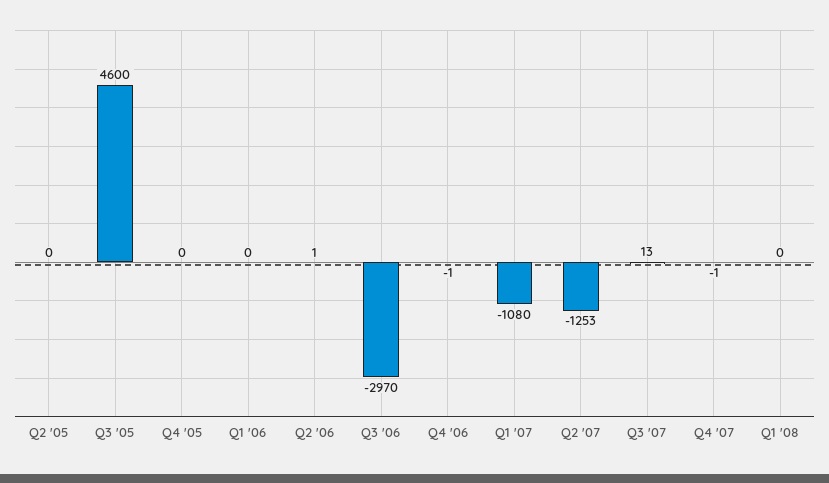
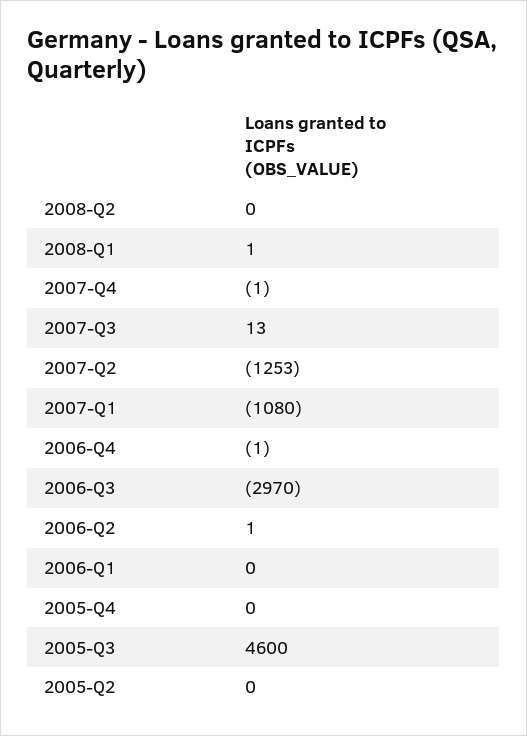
Q1 '08: 0 -> 1
2008-Q2: none -> 0

